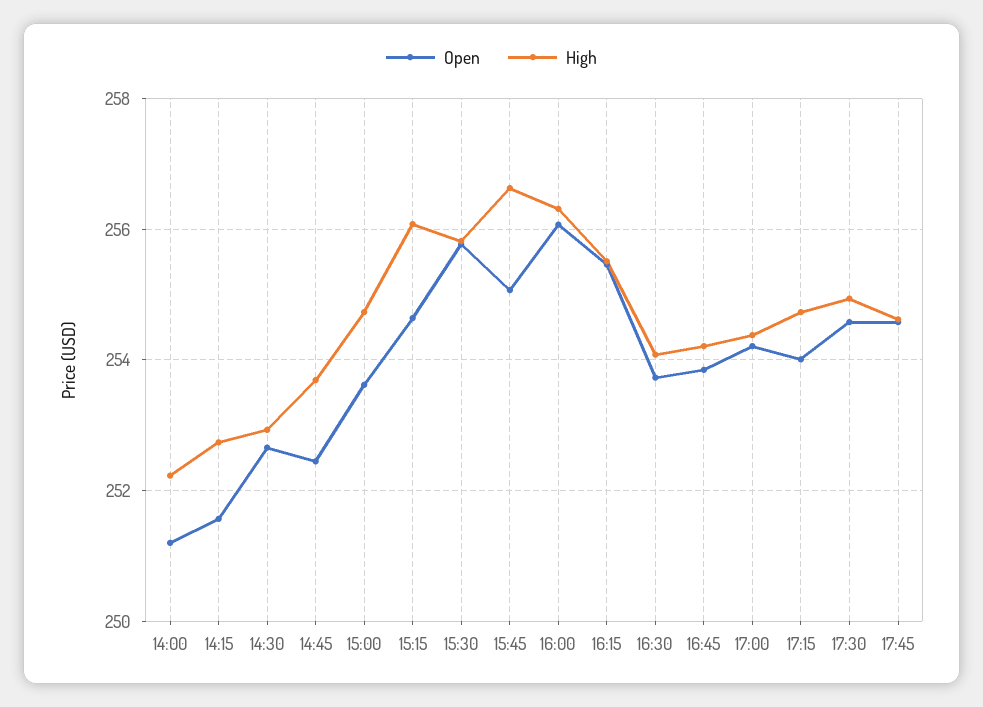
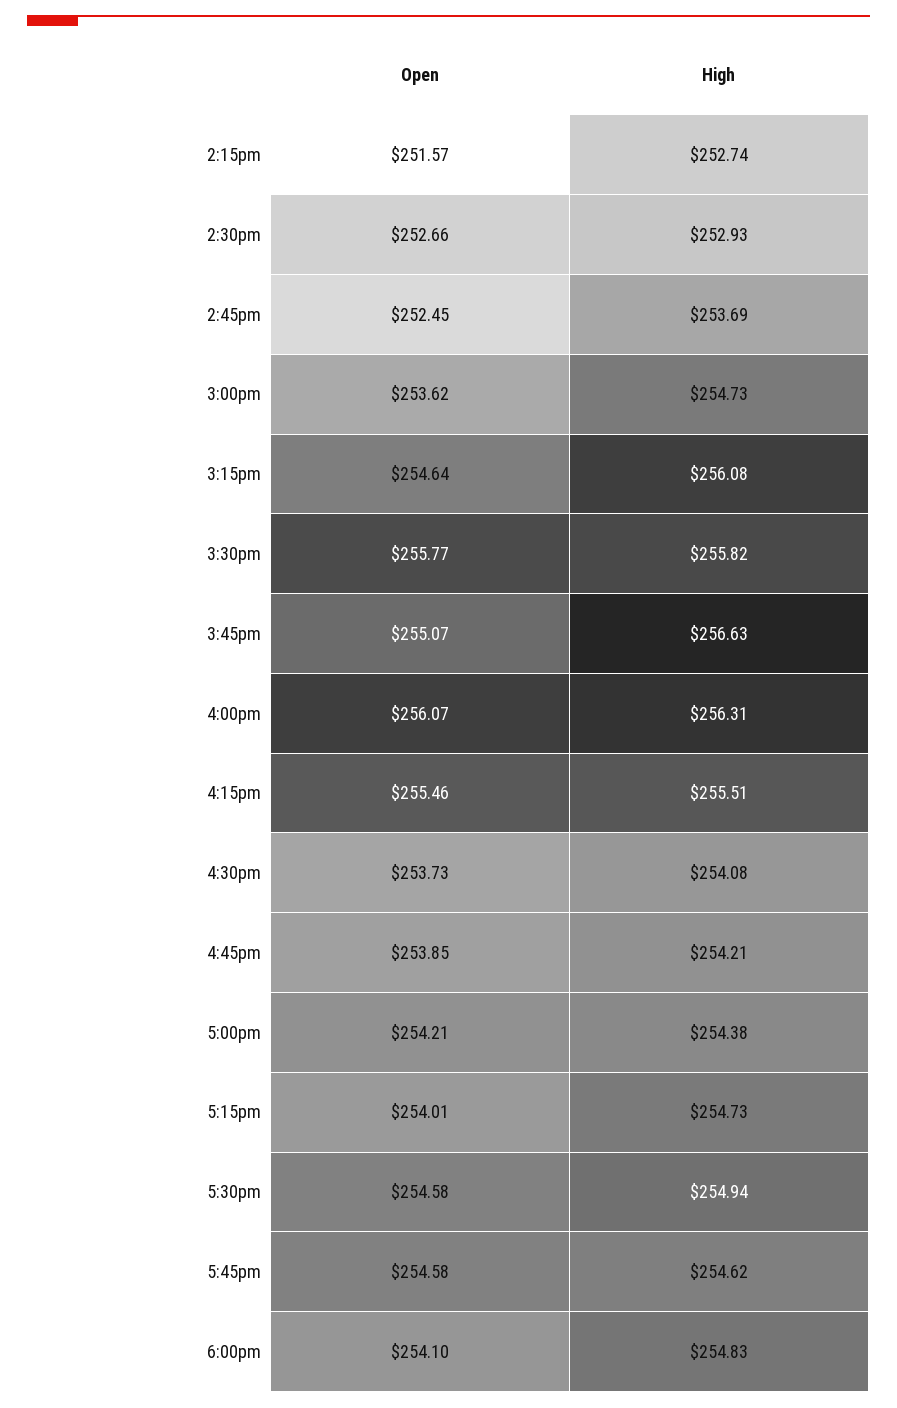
Open, 14:00: 251.2 -> none
High, 14:00: 252.2 -> none
Open, 6:00pm: none -> 254.1
High, 6:00pm: none -> 254.83

